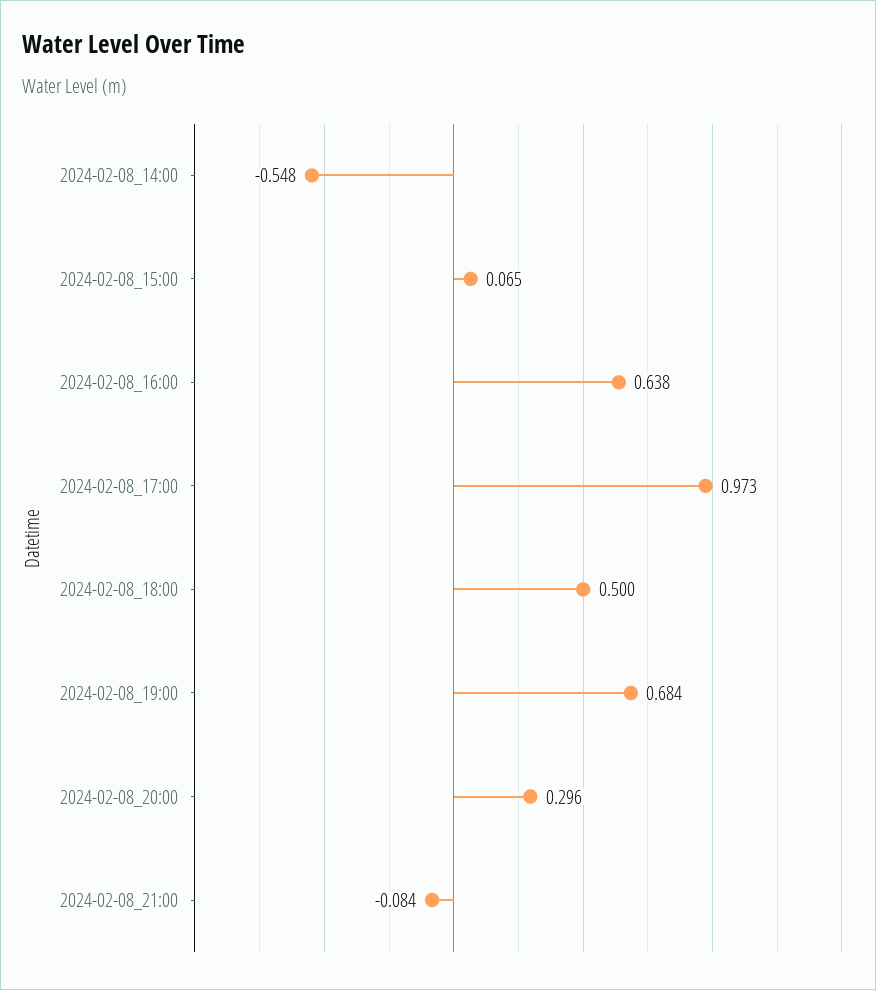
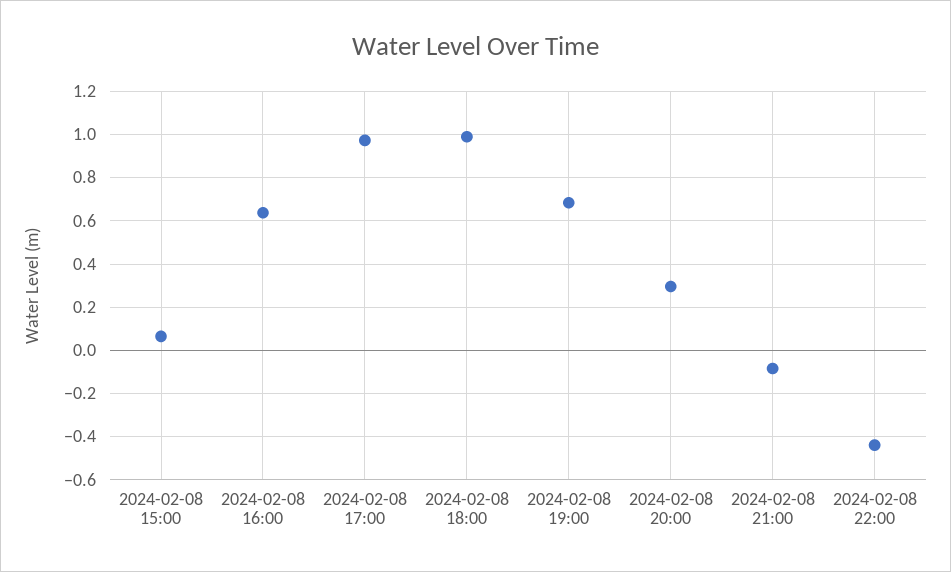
2024-02-08_14:00: -0.548 -> none
2024-02-08_18:00: 0.5 -> 1
2024-02-08 22:00: none -> -0.45

